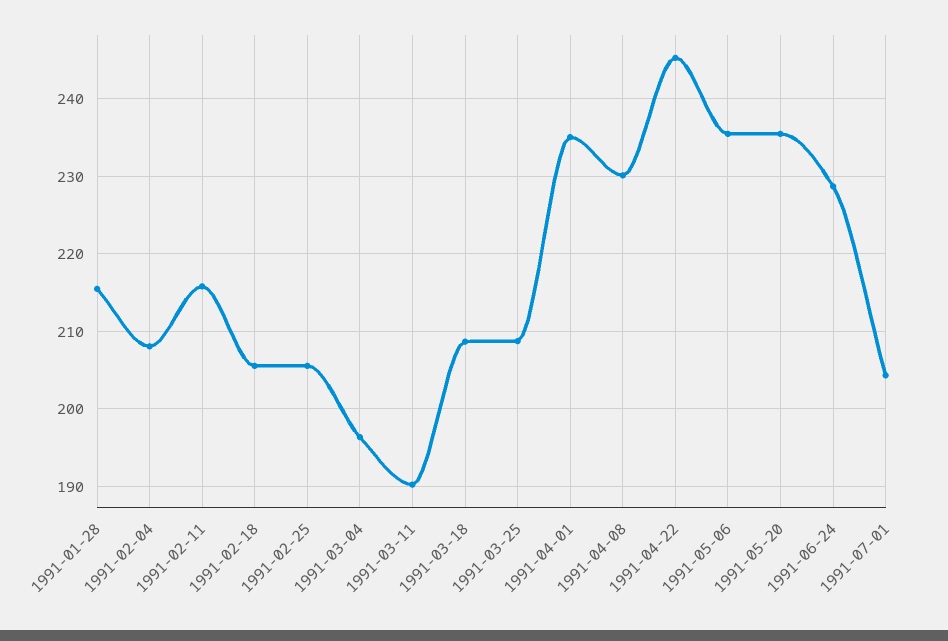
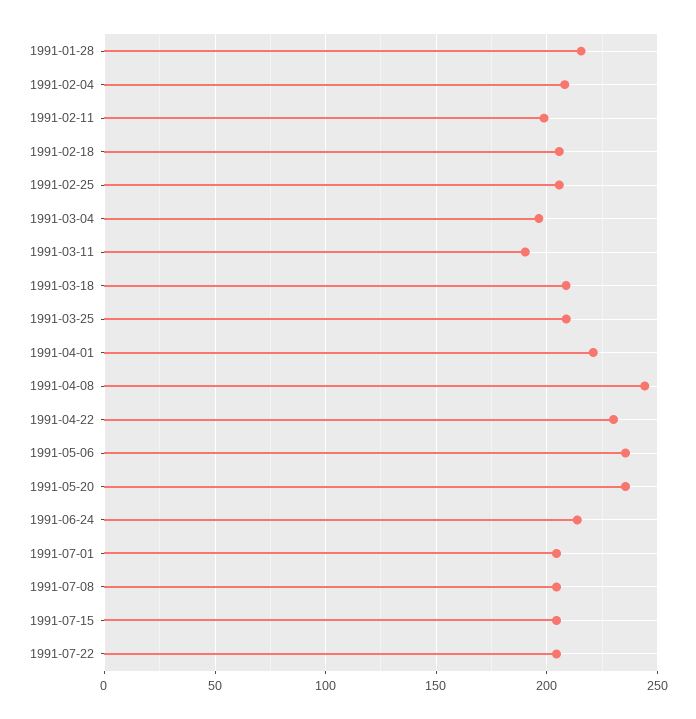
1991-02-11: 216 -> 200
1991-04-01: 235 -> 220
1991-04-08: 230 -> 245
1991-04-22: 245 -> 230
1991-06-24: 229 -> 215
1991-07-08: none -> 205
1991-07-15: none -> 205
1991-07-22: none -> 205

